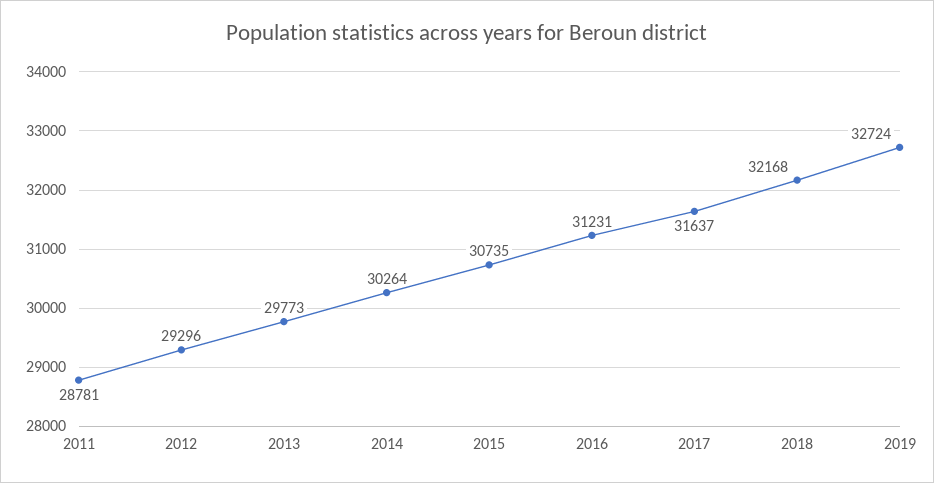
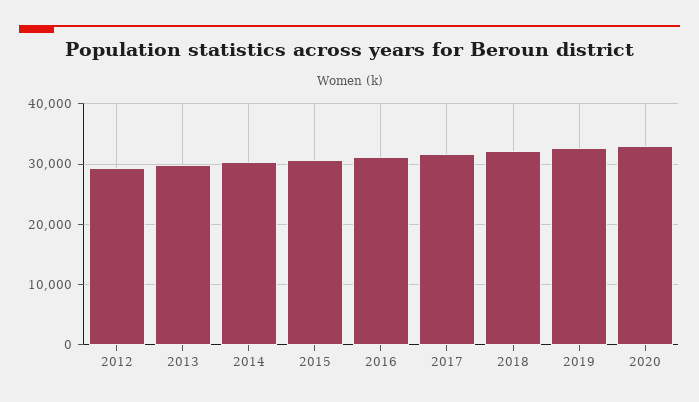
2011: 28781 -> none
2020: none -> 33000

